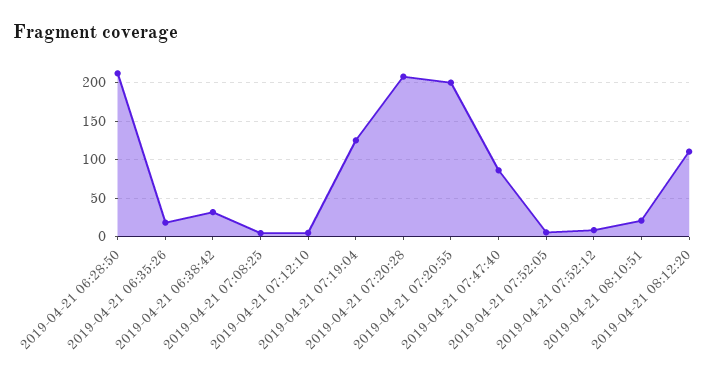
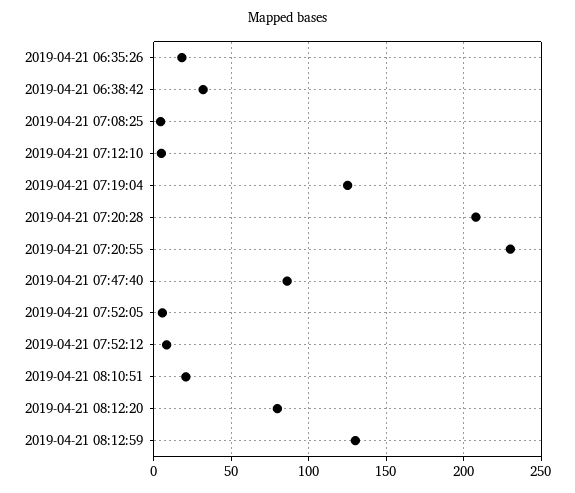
2019-04-21 06:28:50: 210 -> none
2019-04-21 07:20:55: 200 -> 230
2019-04-21 08:12:20: 110 -> 80
2019-04-21 08:12:59: none -> 130

